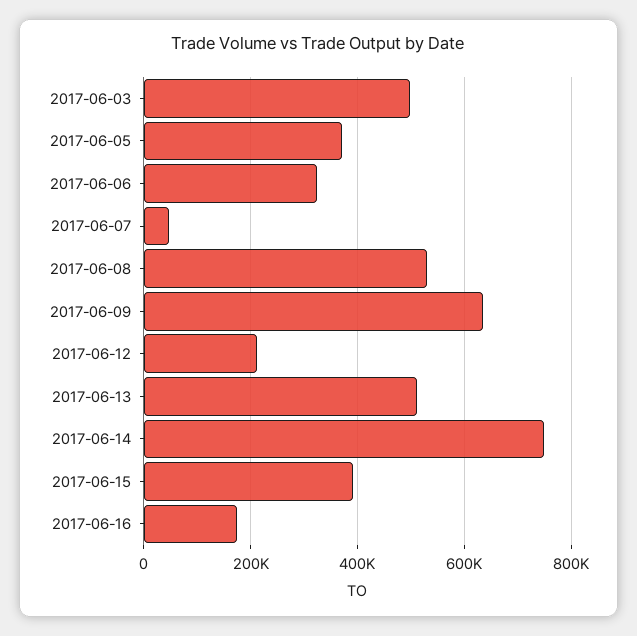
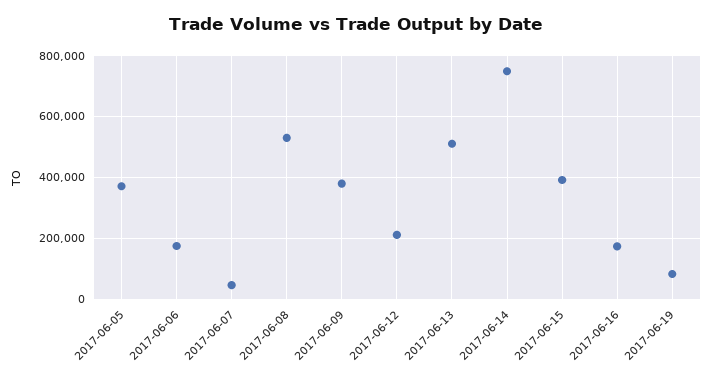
2017-06-03: 500000 -> none
2017-06-06: 320000 -> 180000
2017-06-09: 640000 -> 380000
2017-06-19: none -> 80000

